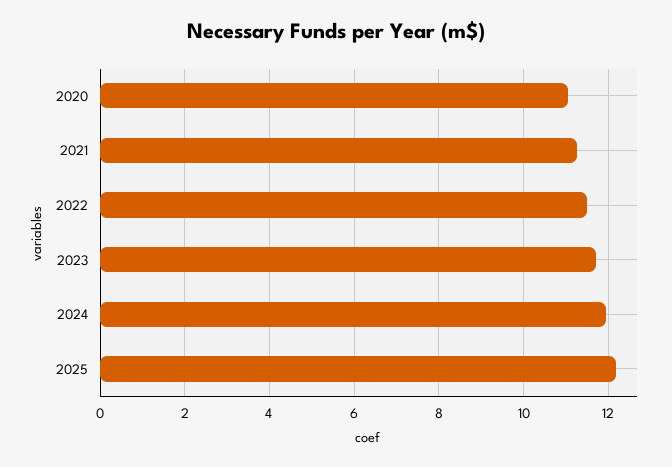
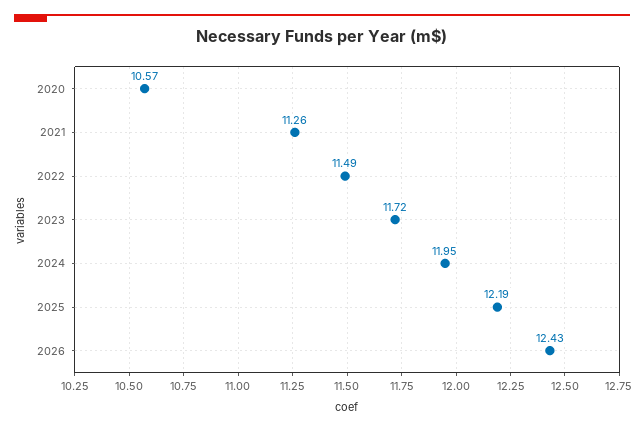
2020: 11 -> 10.57
2026: none -> 12.43

